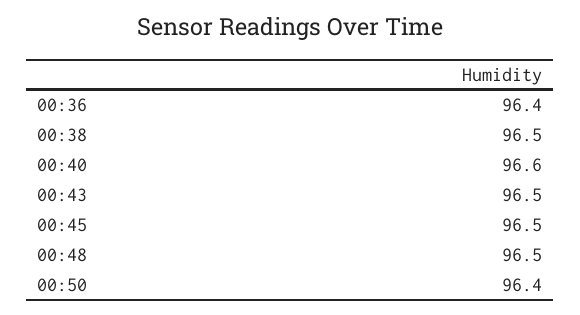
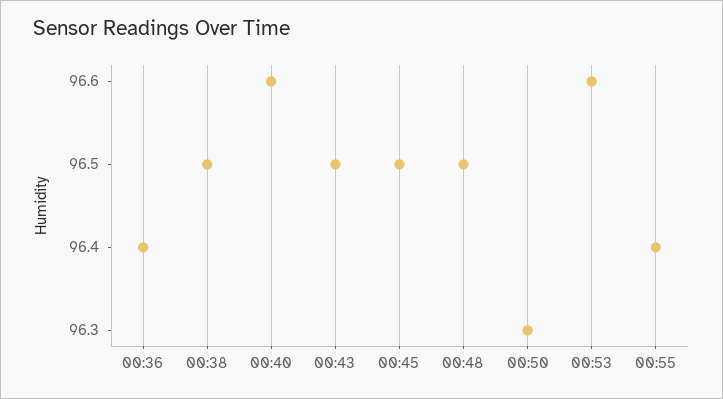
00:50: 96.4 -> 96.3
00:53: none -> 96.6
00:55: none -> 96.4

